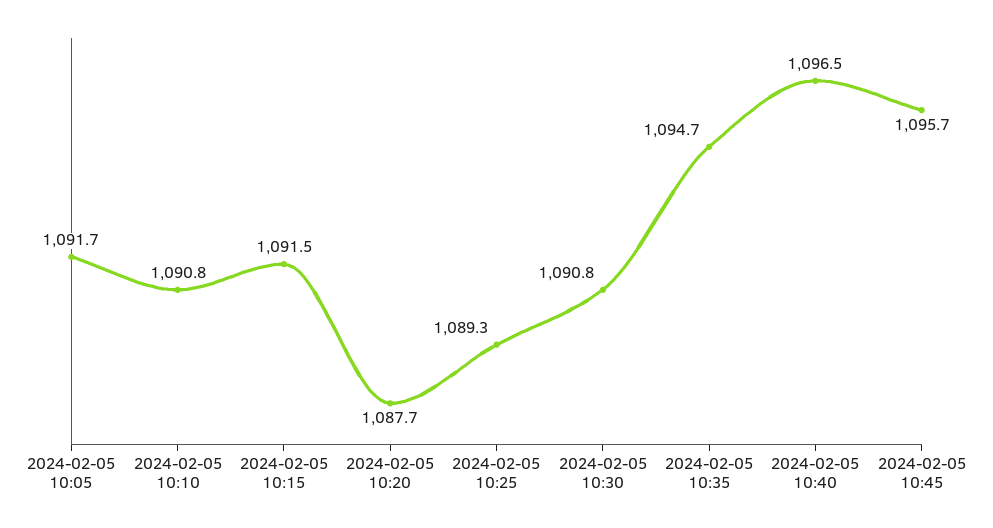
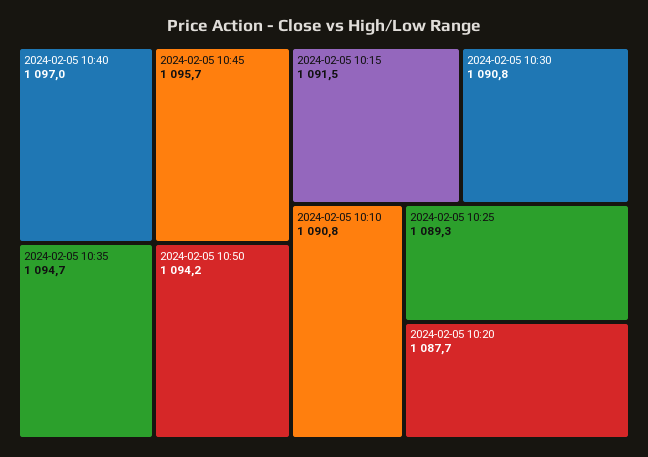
2024-02-05 10:05: 1091.7 -> none
2024-02-05 10:40: 1096.5 -> 1097
2024-02-05 10:50: none -> 1094.2

